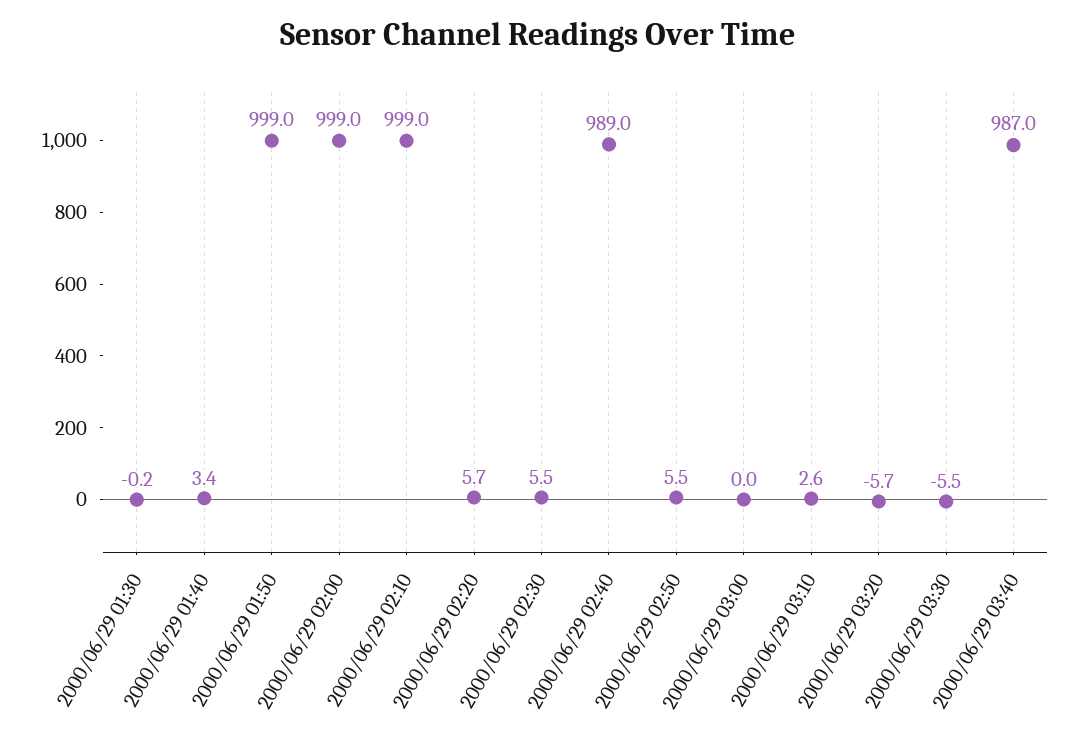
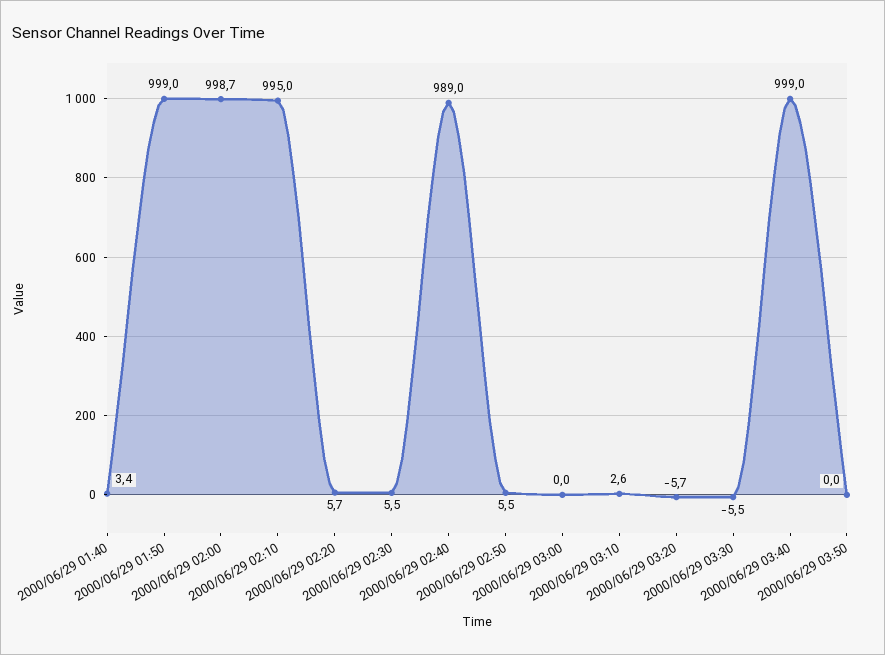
2000/06/29 01:30: -0.2 -> none
2000/06/29 02:00: 999 -> 998.7
2000/06/29 02:10: 999 -> 995
2000/06/29 03:40: 987 -> 999
2000/06/29 03:50: none -> 0

